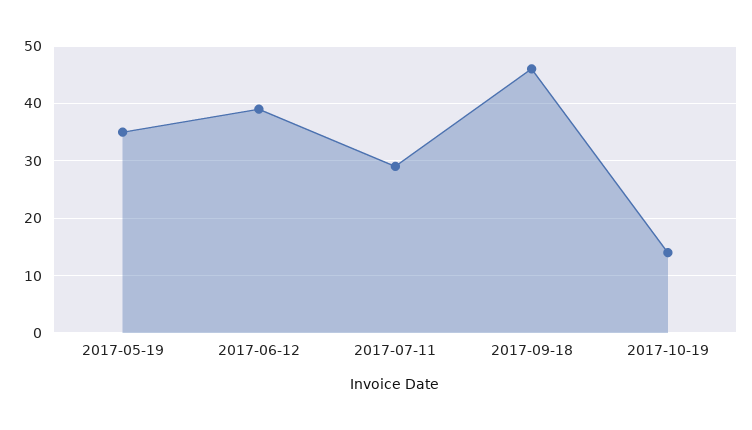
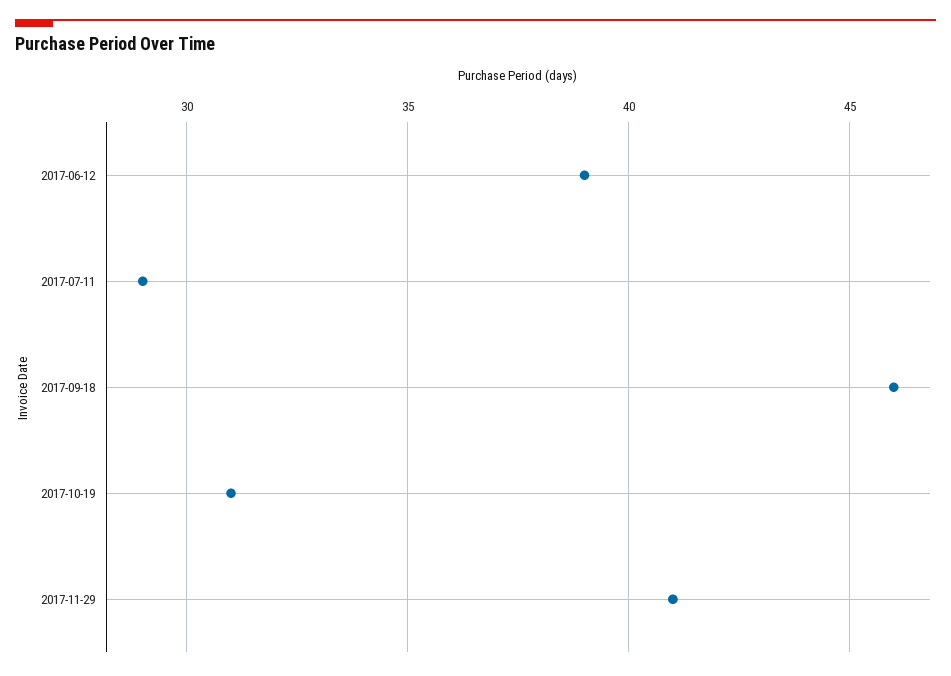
2017-05-19: 35 -> none
2017-10-19: 15 -> 31
2017-11-29: none -> 41

